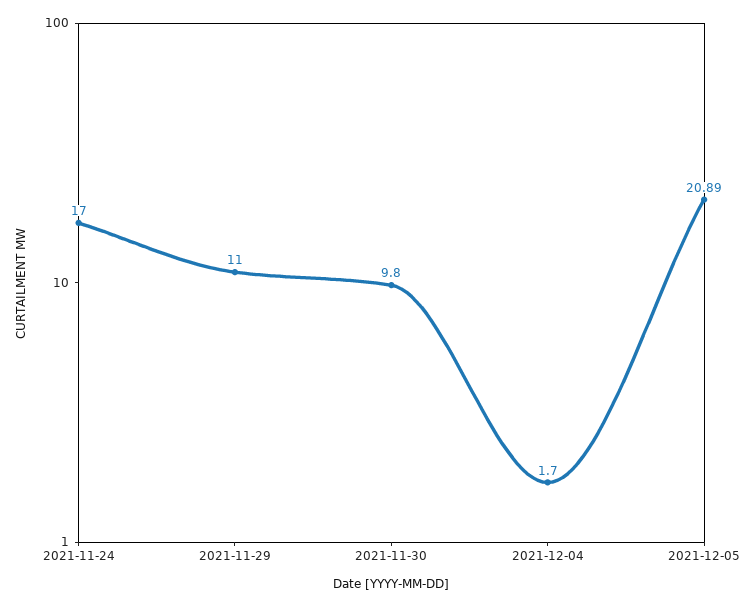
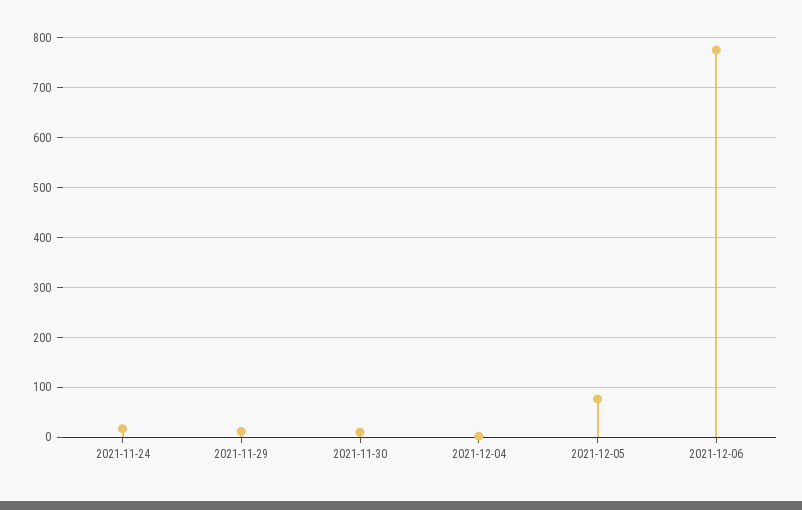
2021-12-05: 20.89 -> 80
2021-12-06: none -> 780

